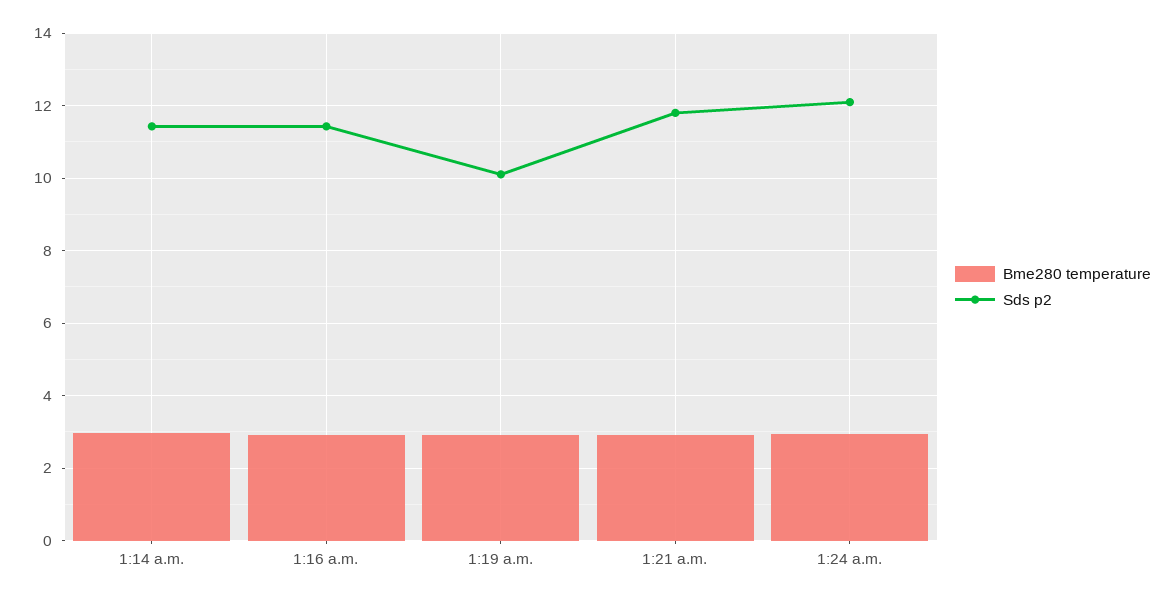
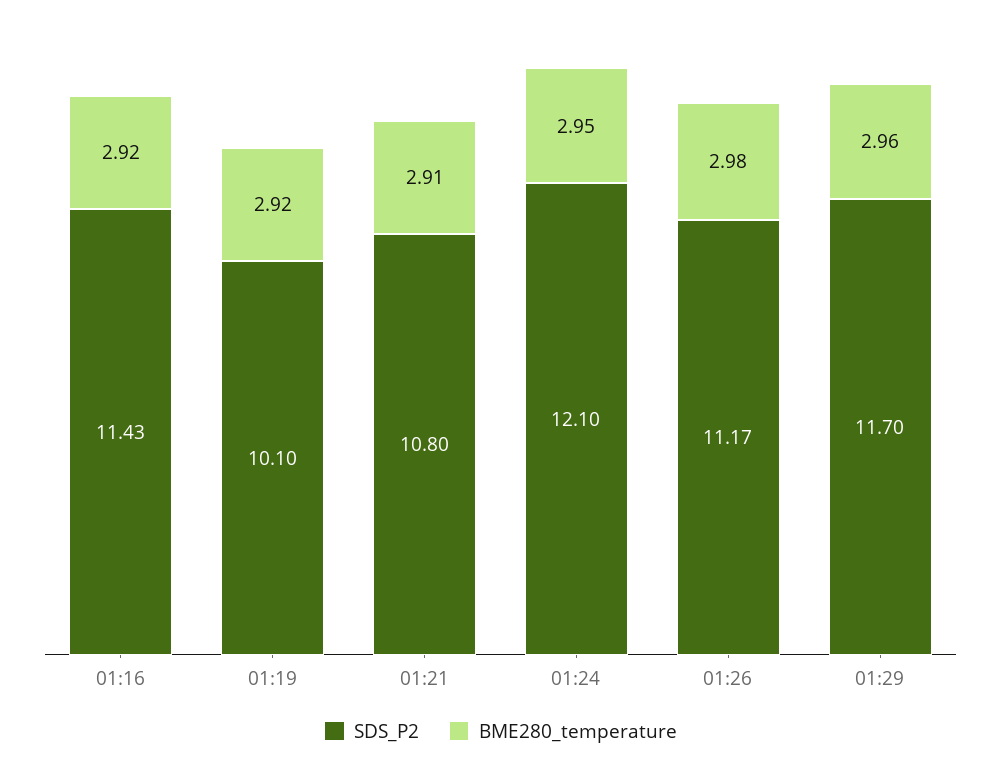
Bme280 temperature, 1:14 a.m.: 3 -> none
Sds p2, 1:14 a.m.: 11.4 -> none
Sds p2, 1:21 a.m.: 11.8 -> 10.8
Sds p2, 01:26: none -> 11.17
Bme280 temperature, 01:26: none -> 2.98
Sds p2, 01:29: none -> 11.7
Bme280 temperature, 01:29: none -> 2.96

